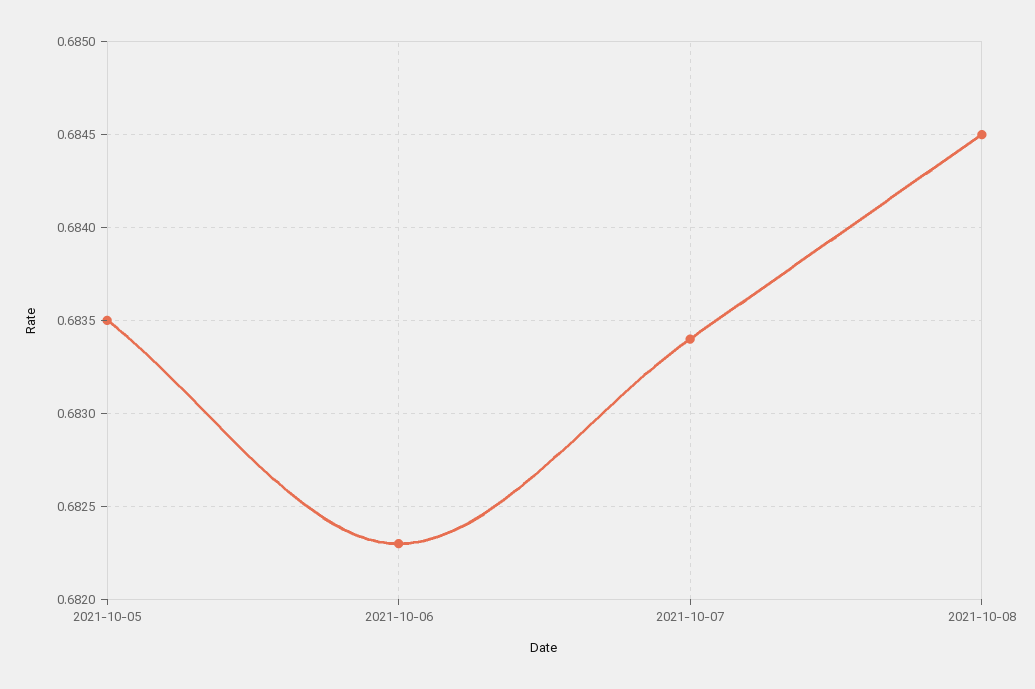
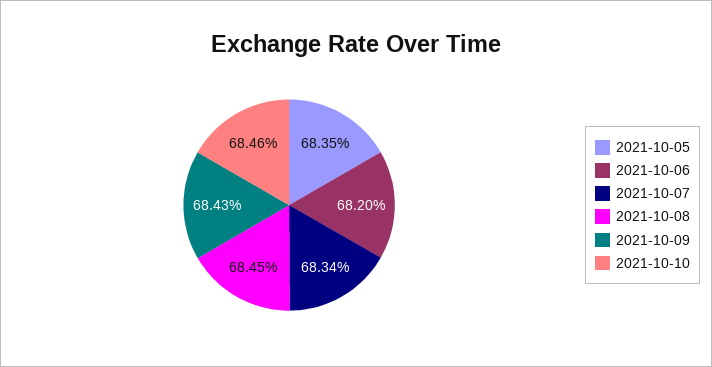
2021-10-06: 0.6823 -> 0.682
2021-10-09: none -> 0.6843
2021-10-10: none -> 0.6846

